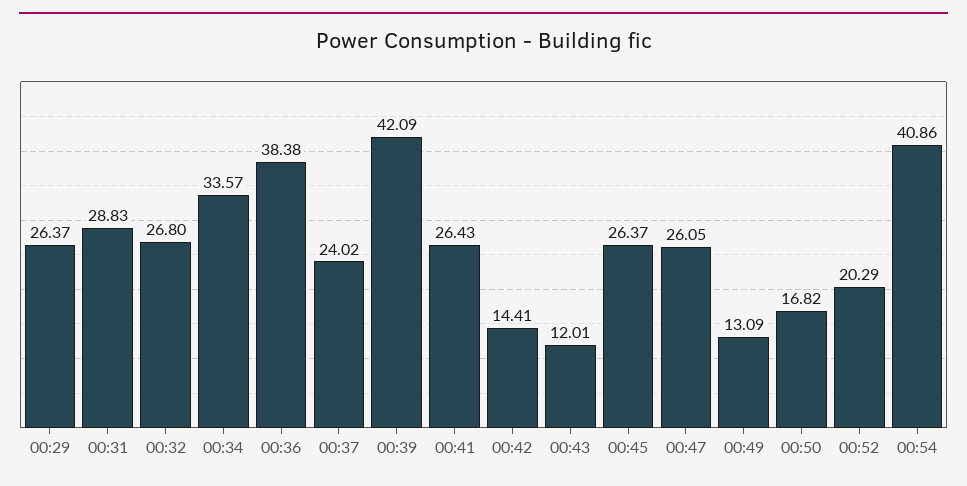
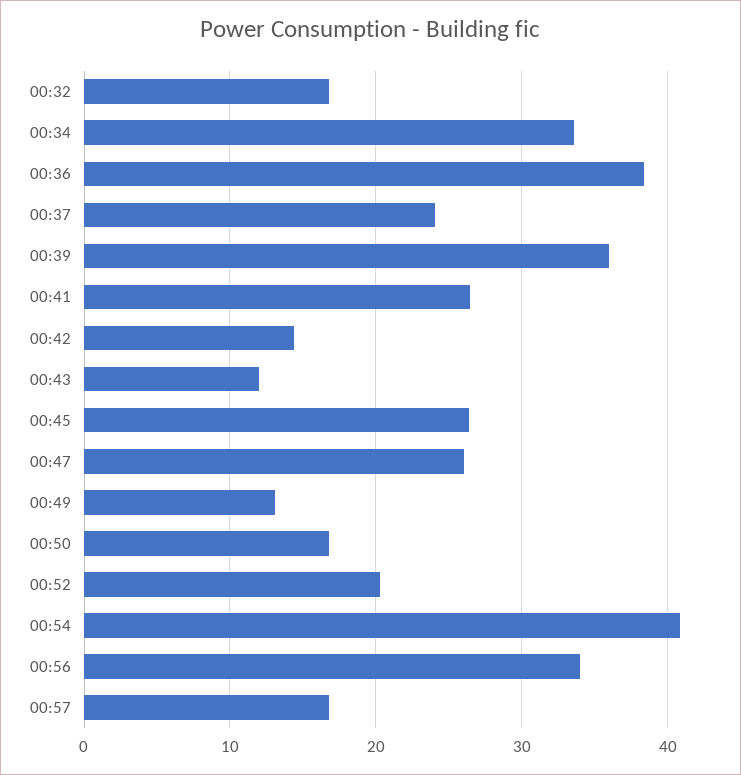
00:29: 26.37 -> none
00:31: 28.83 -> none
00:32: 26.8 -> 17
00:39: 42.09 -> 36
00:56: none -> 34
00:57: none -> 17

